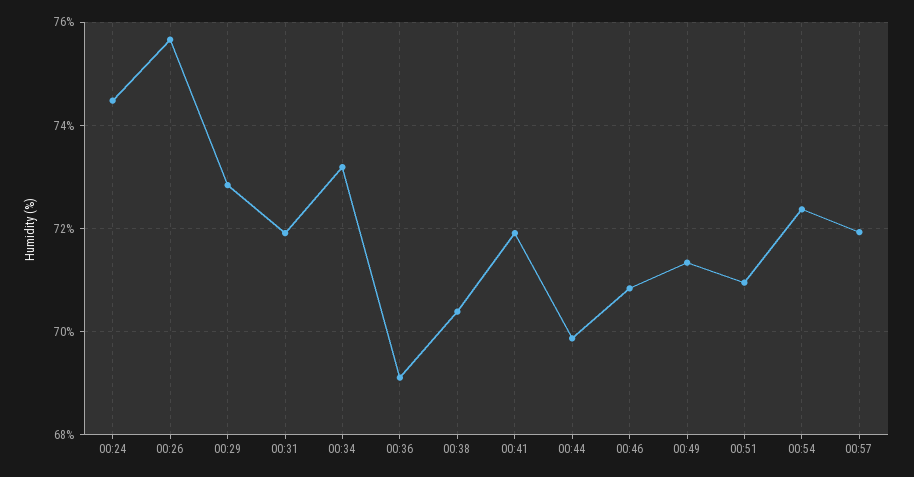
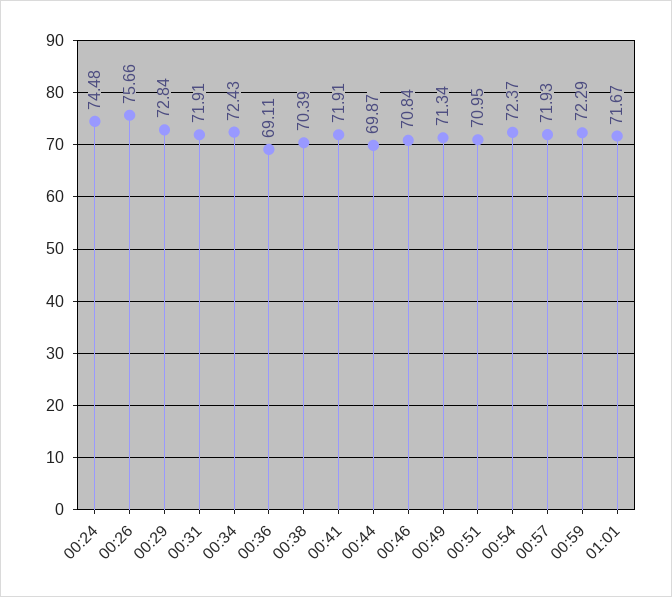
00:34: 73.2 -> 72.43
00:59: none -> 72.29
01:01: none -> 71.67

